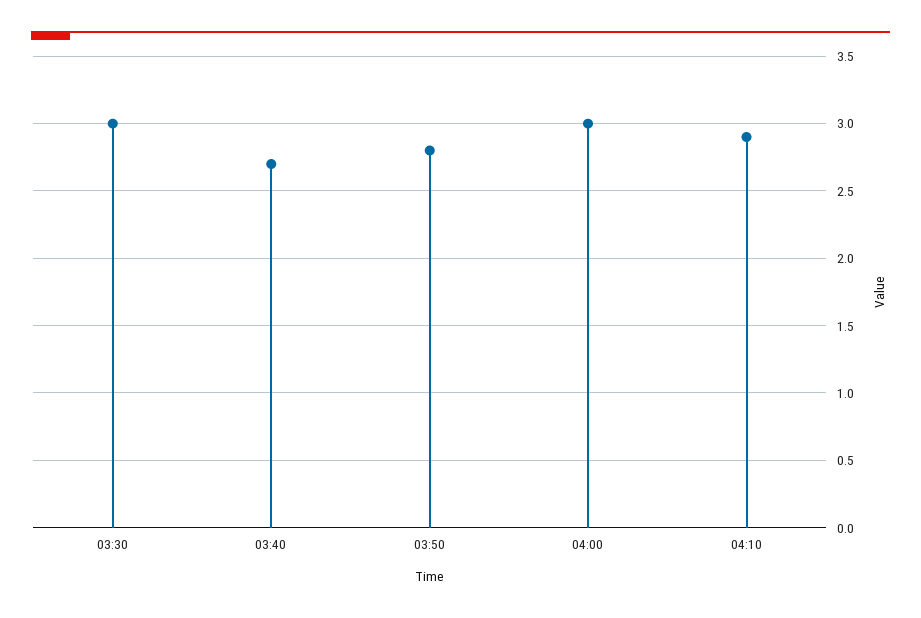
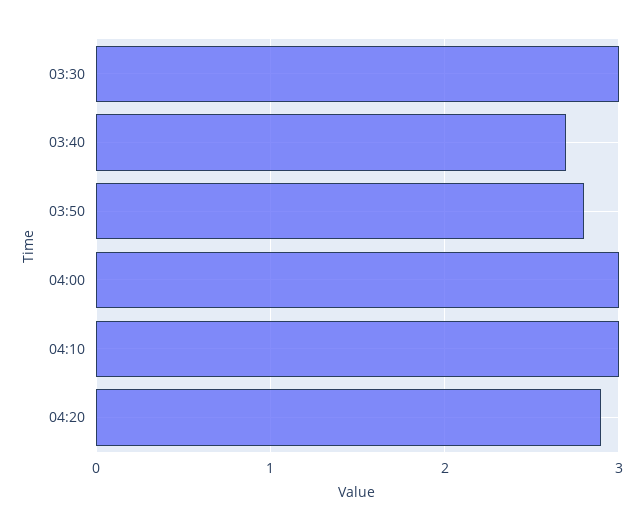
04:10: 2.9 -> 3
04:20: none -> 2.9

